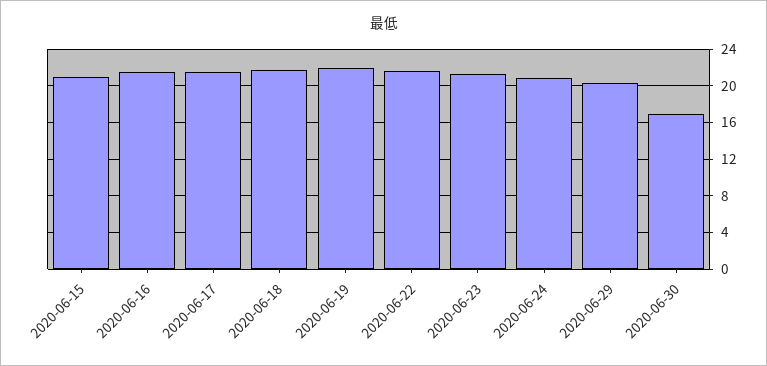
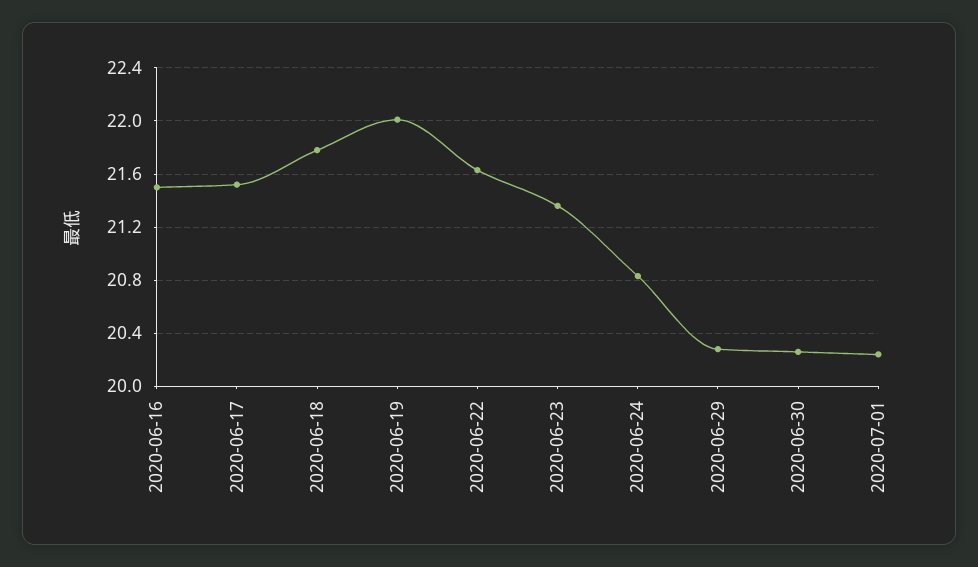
2020-06-15: 21 -> none
2020-06-30: 17 -> 20.25
2020-07-01: none -> 20.25

